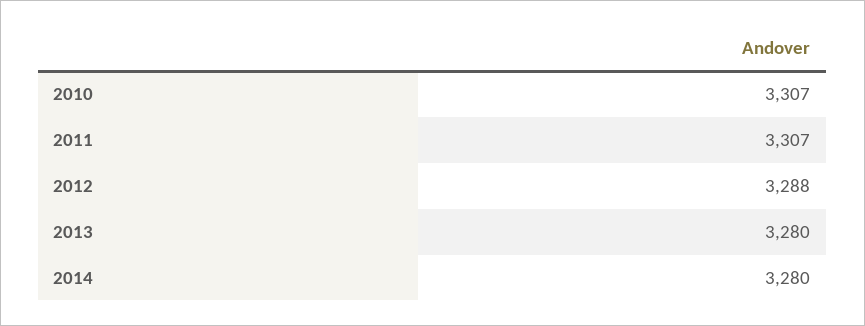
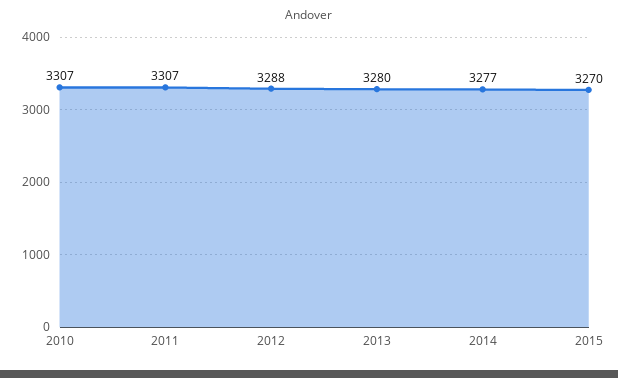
2014: 3280 -> 3277
2015: none -> 3270

